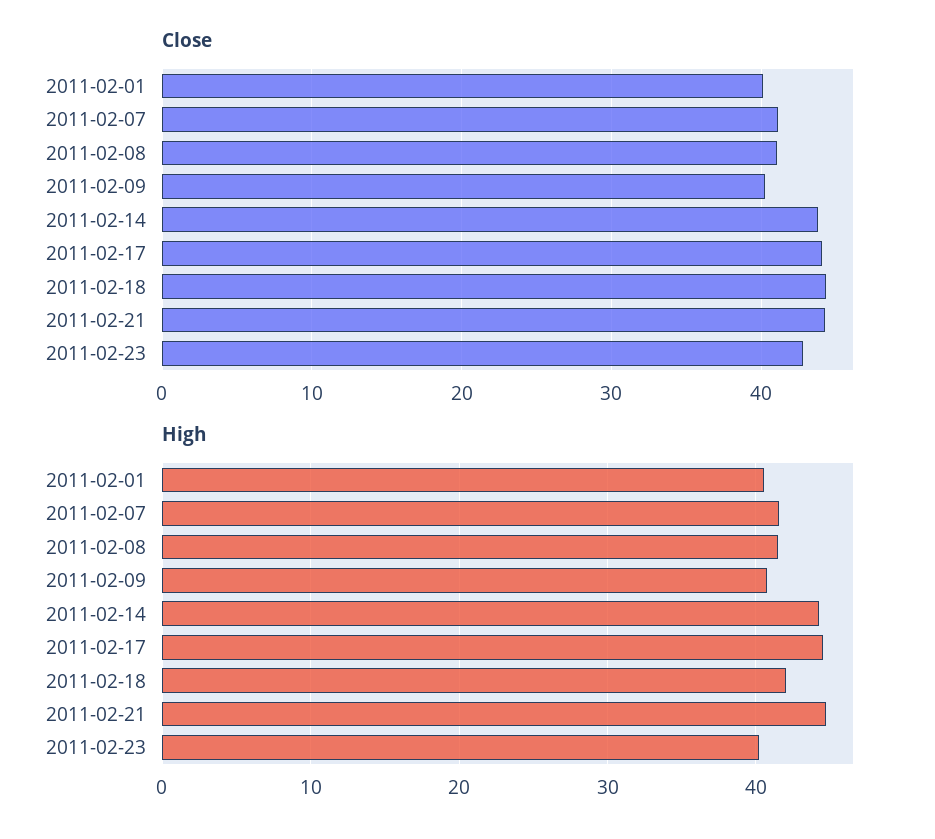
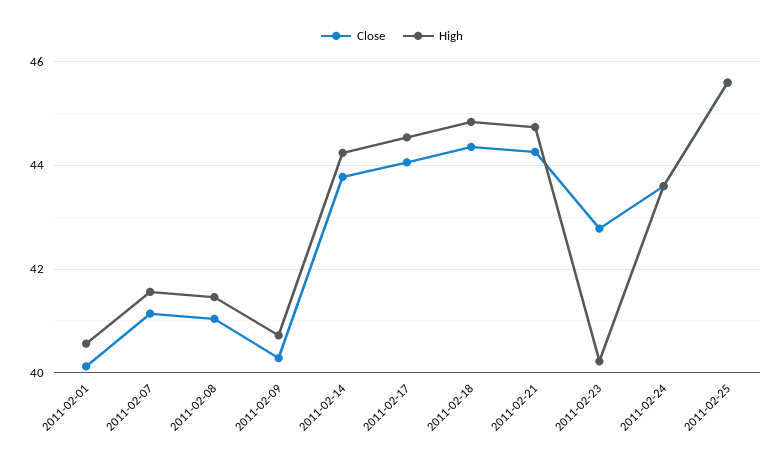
High, 2011-02-18: 42 -> 44.8
Close, 2011-02-24: none -> 43.6
High, 2011-02-24: none -> 43.6
Close, 2011-02-25: none -> 45.6
High, 2011-02-25: none -> 45.6

